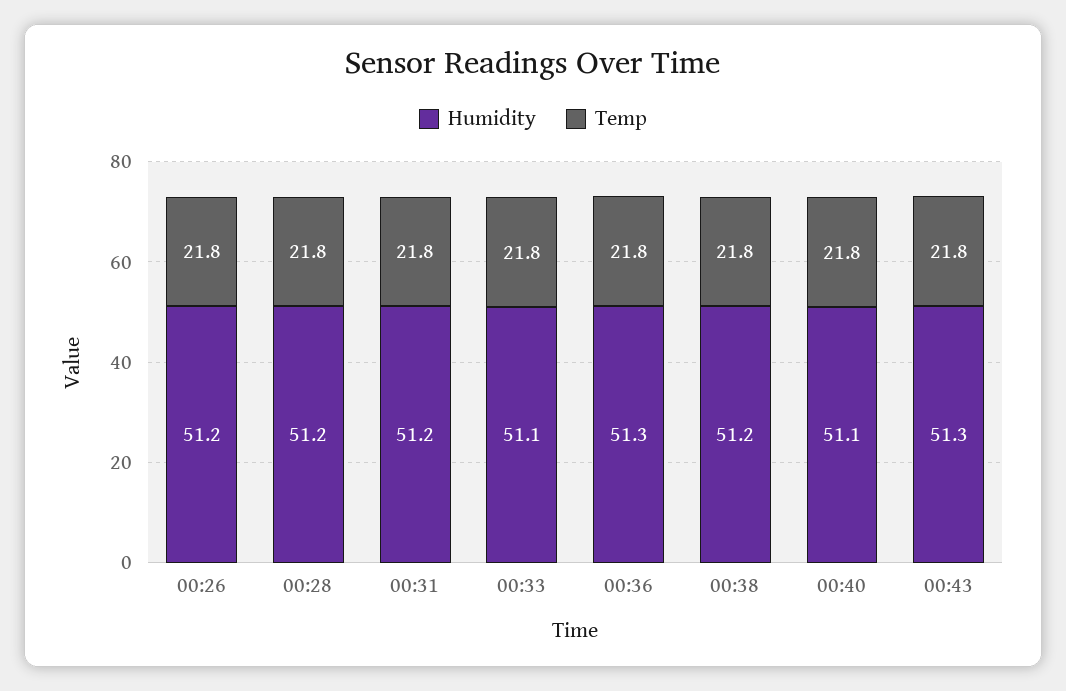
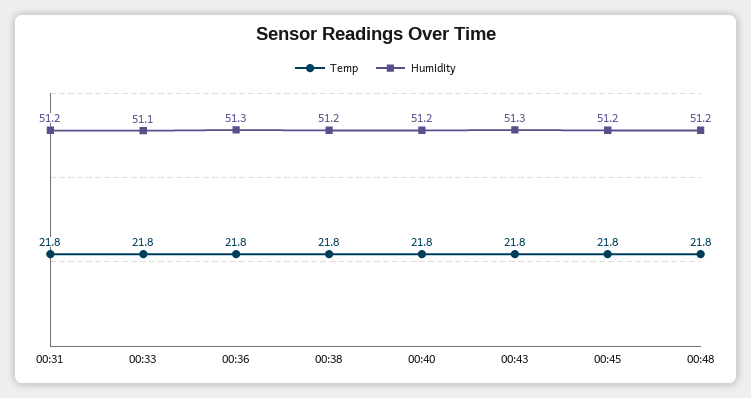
Humidity, 00:26: 51.2 -> none
Temp, 00:26: 21.8 -> none
Humidity, 00:28: 51.2 -> none
Temp, 00:28: 21.8 -> none
Humidity, 00:40: 51.1 -> 51.2
Temp, 00:45: none -> 21.8
Humidity, 00:45: none -> 51.2
Temp, 00:48: none -> 21.8
Humidity, 00:48: none -> 51.2

